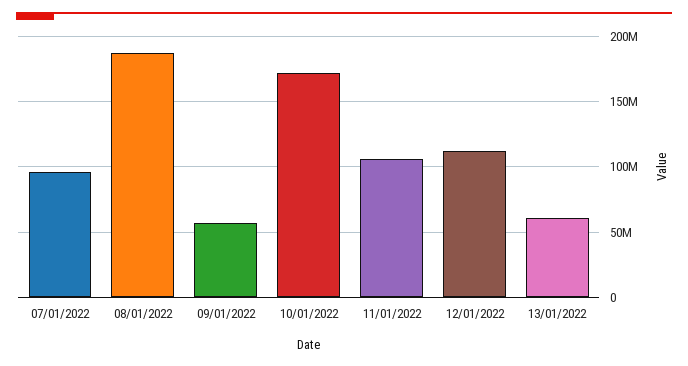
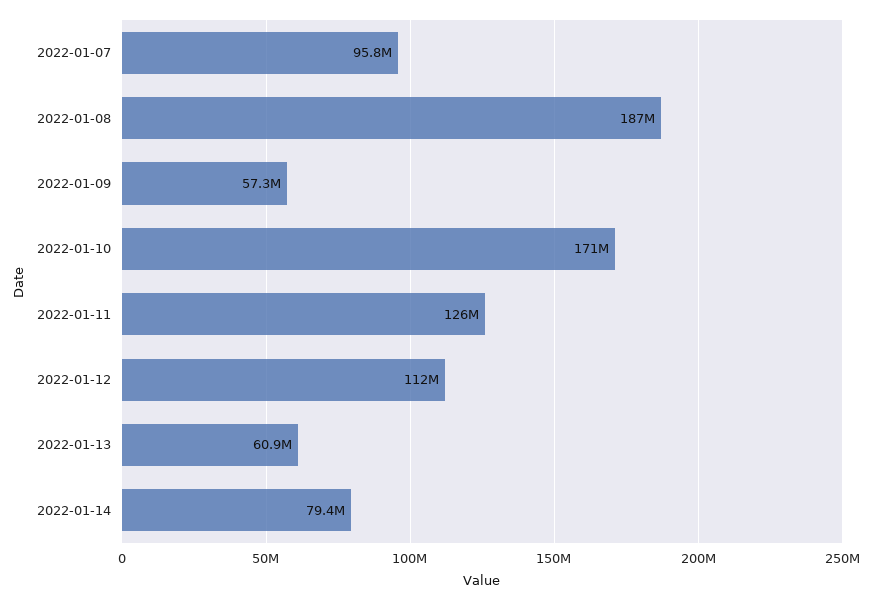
11/01/2022: 105000000 -> 126000000
2022-01-14: none -> 79400000

